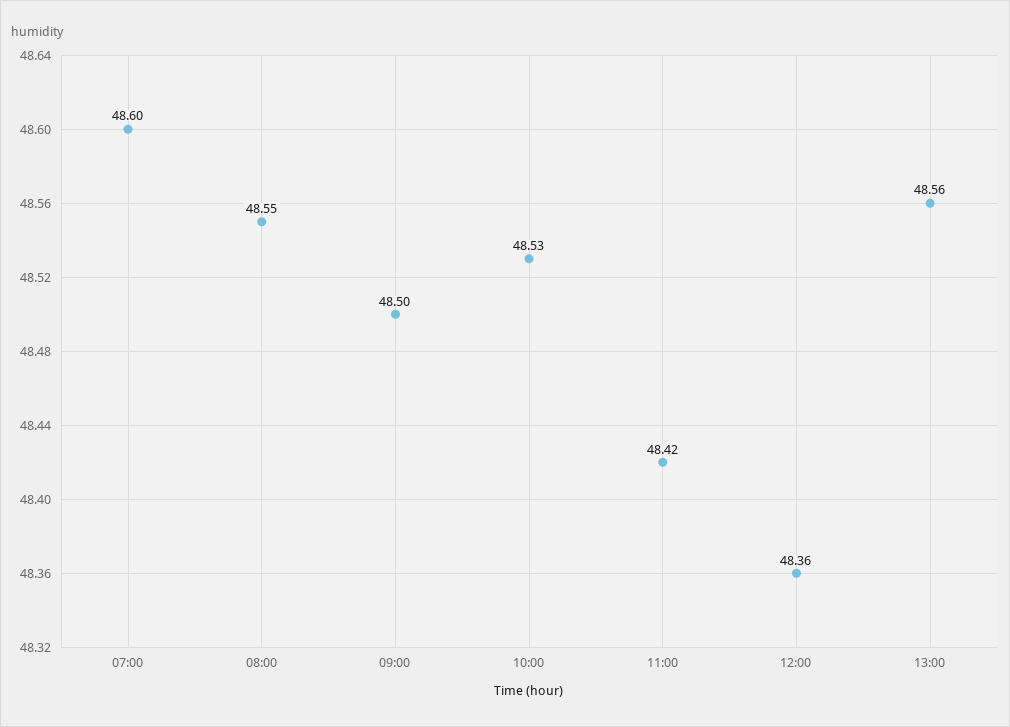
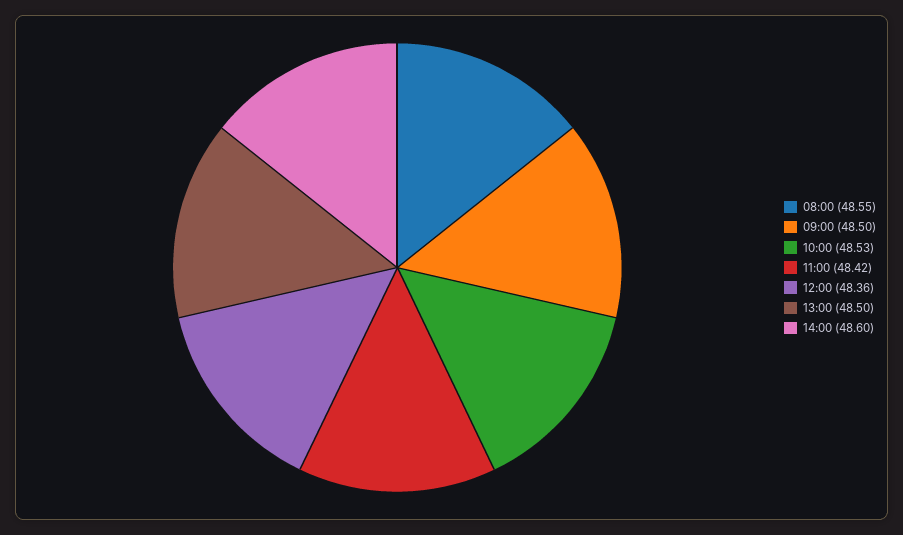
07:00: 48.6 -> none
13:00: 48.56 -> 48.5
14:00: none -> 48.6

